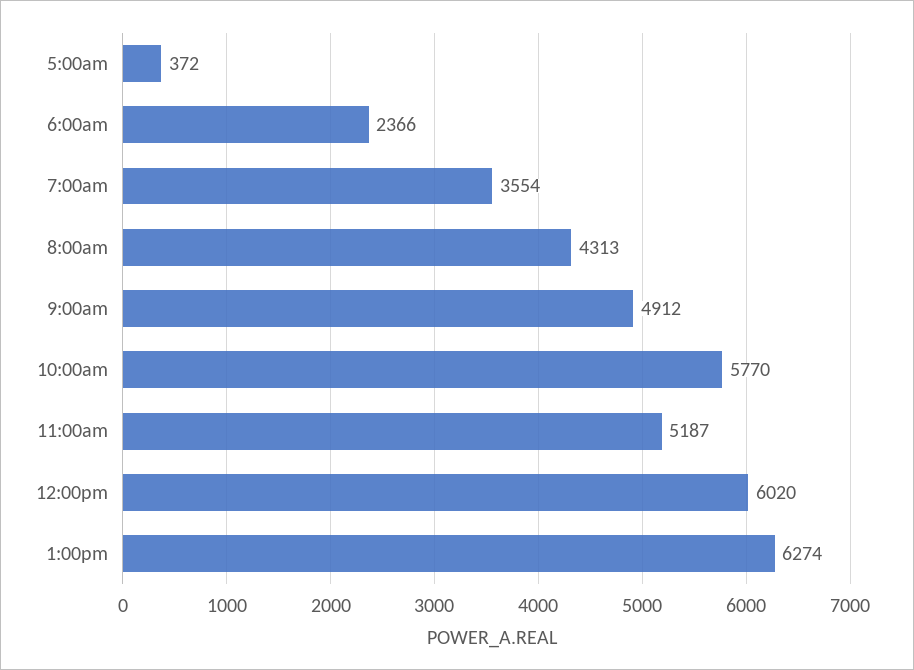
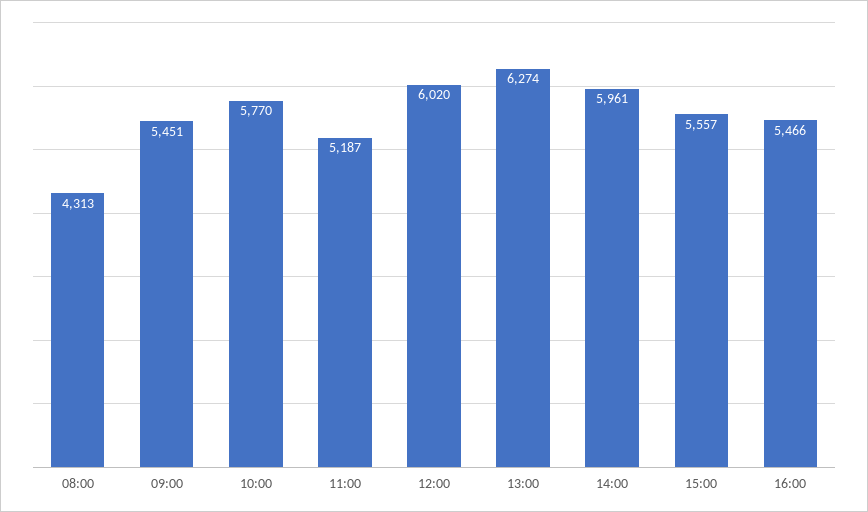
5:00am: 372 -> none
6:00am: 2366 -> none
7:00am: 3554 -> none
9:00am: 4912 -> 5451
14:00: none -> 5961
15:00: none -> 5557
16:00: none -> 5466

